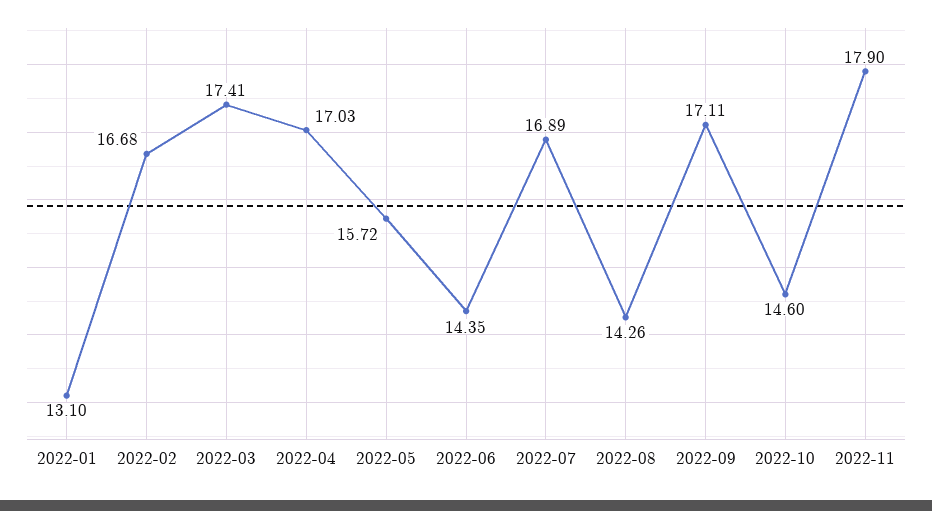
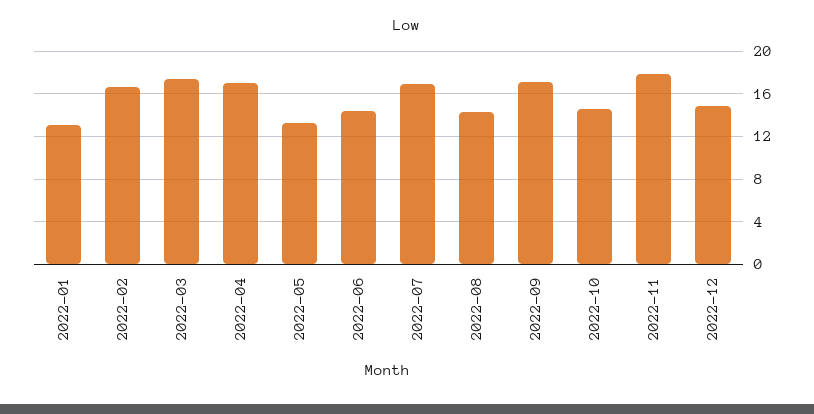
2022-05: 15.72 -> 13
2022-12: none -> 15

